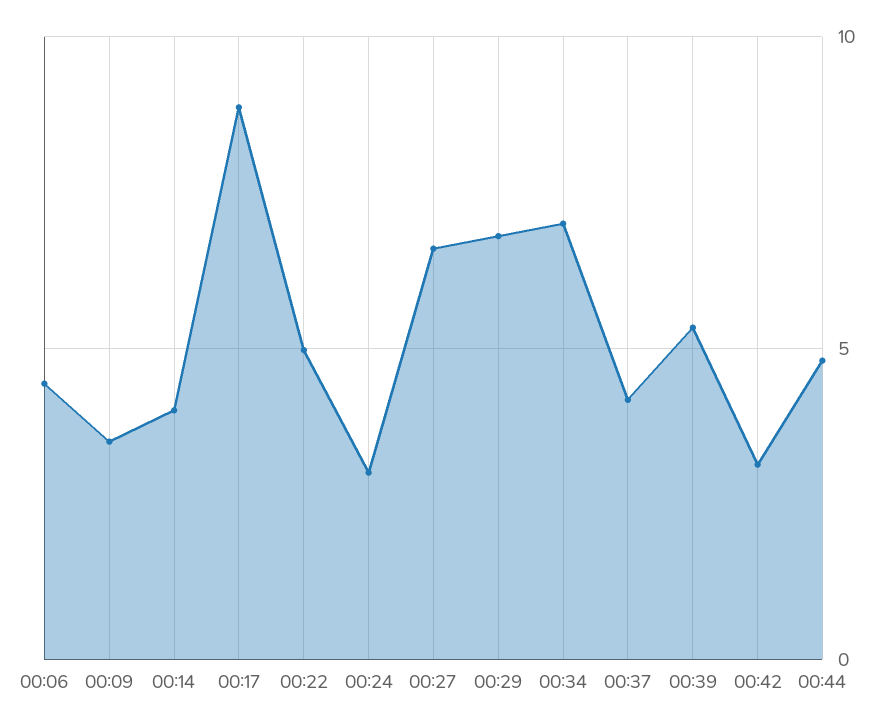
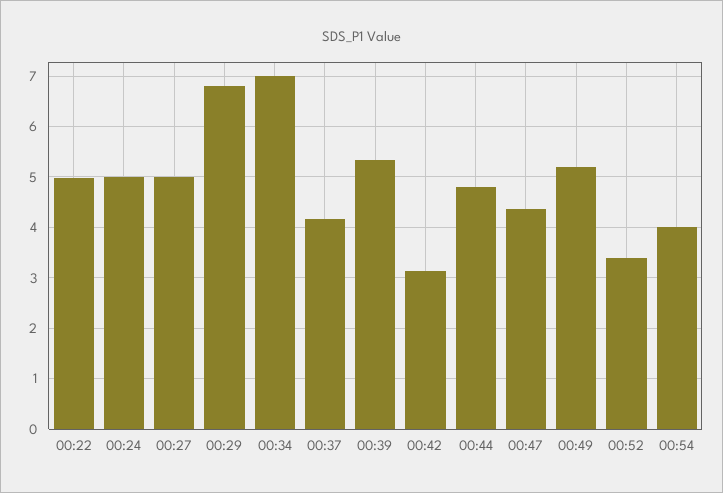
00:06: 4.5 -> none
00:09: 3.5 -> none
00:14: 4 -> none
00:17: 9 -> none
00:24: 3 -> 5
00:27: 6.5 -> 5
00:47: none -> 4.4
00:49: none -> 5.2
00:52: none -> 3.4
00:54: none -> 4

